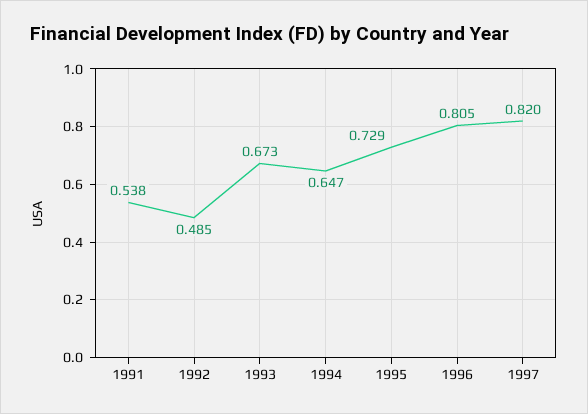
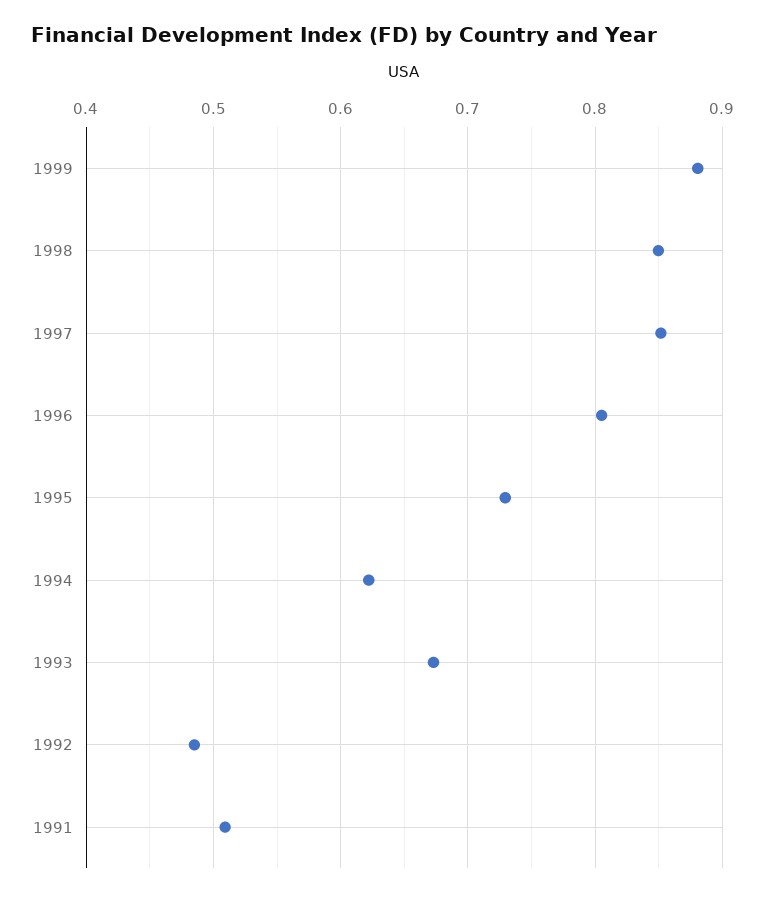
1991: 0.538 -> 0.51
1994: 0.647 -> 0.62
1997: 0.82 -> 0.85
1999: none -> 0.88
1998: none -> 0.85

